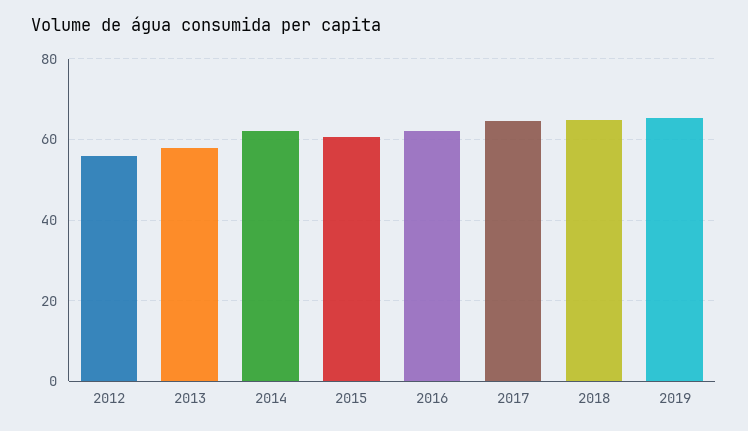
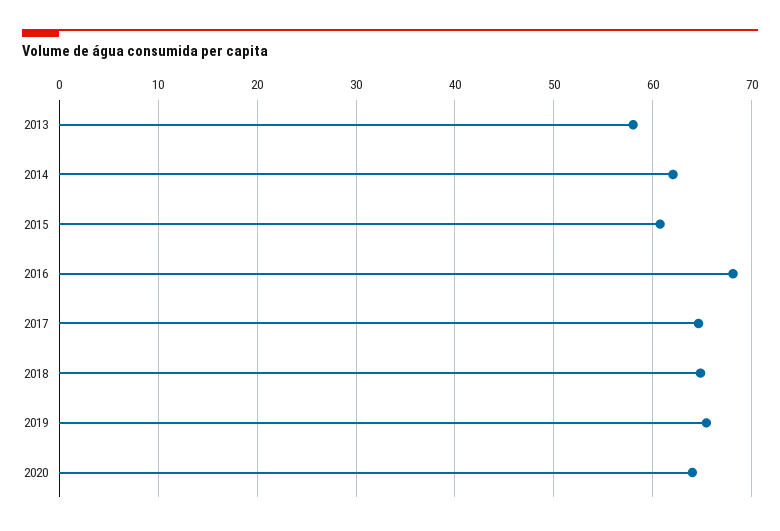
2012: 56 -> none
2016: 62 -> 68
2020: none -> 64

